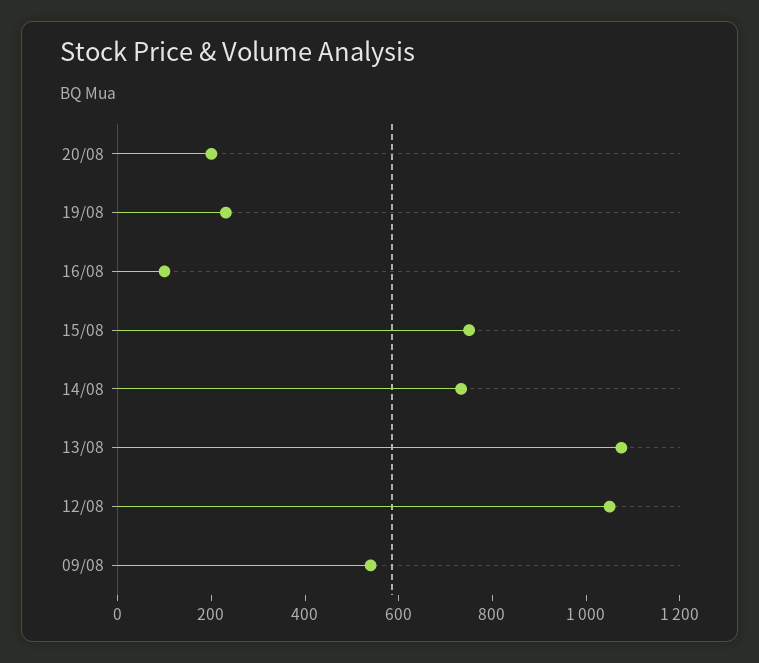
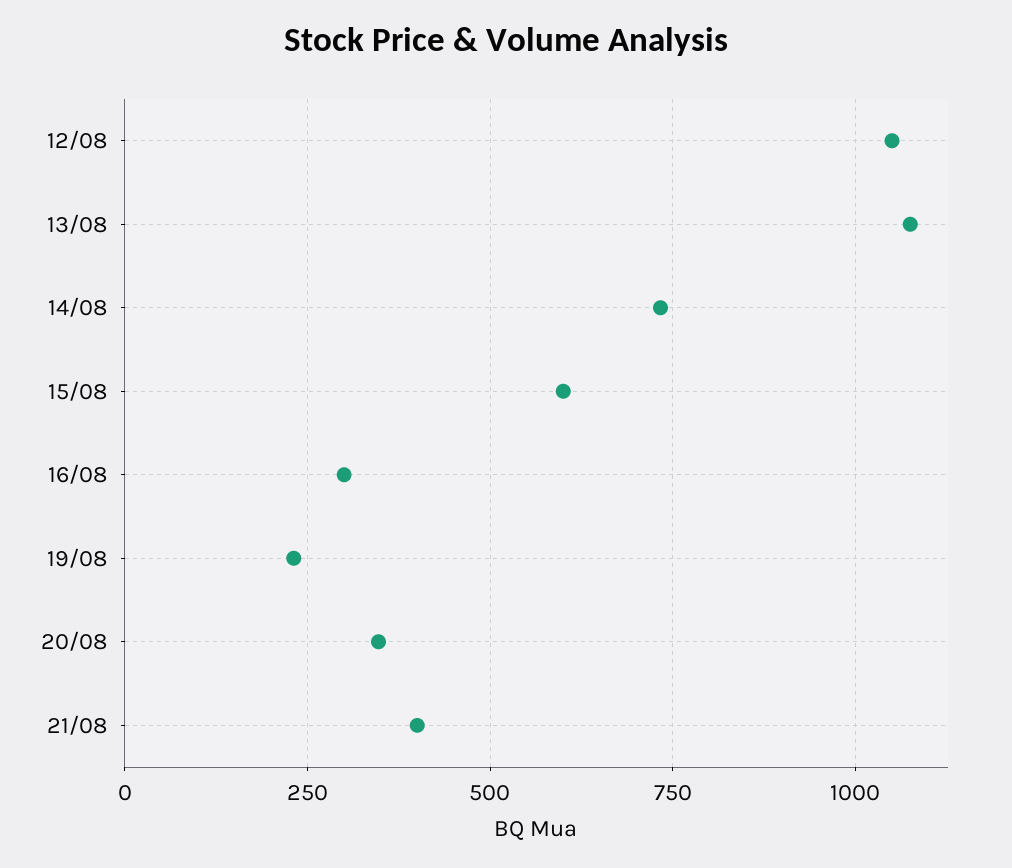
20/08: 200 -> 350
16/08: 100 -> 300
15/08: 750 -> 600
09/08: 550 -> none
21/08: none -> 400

